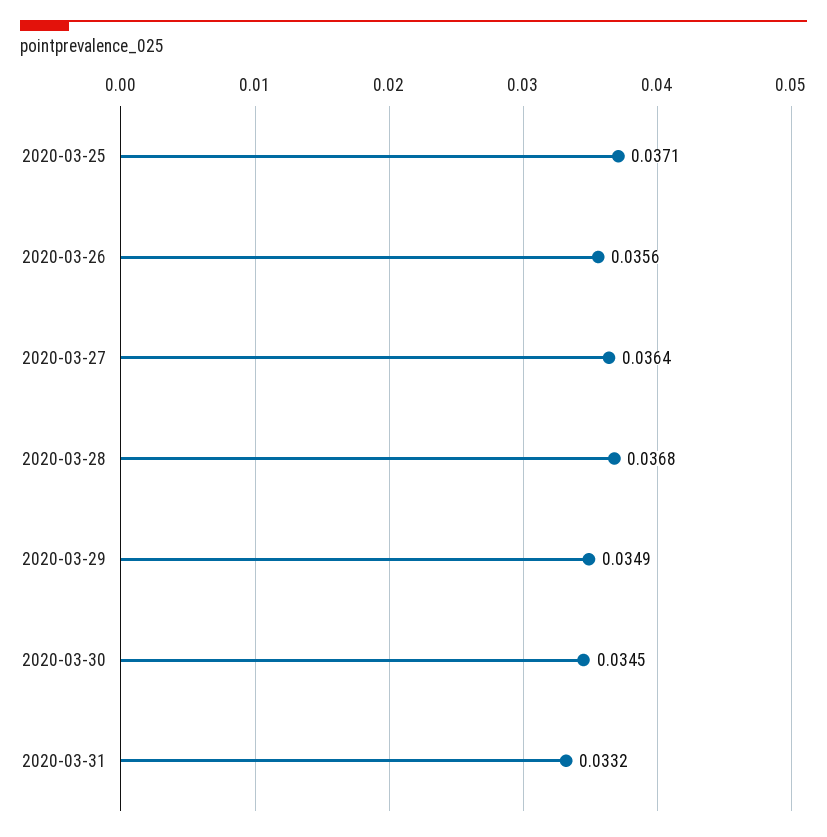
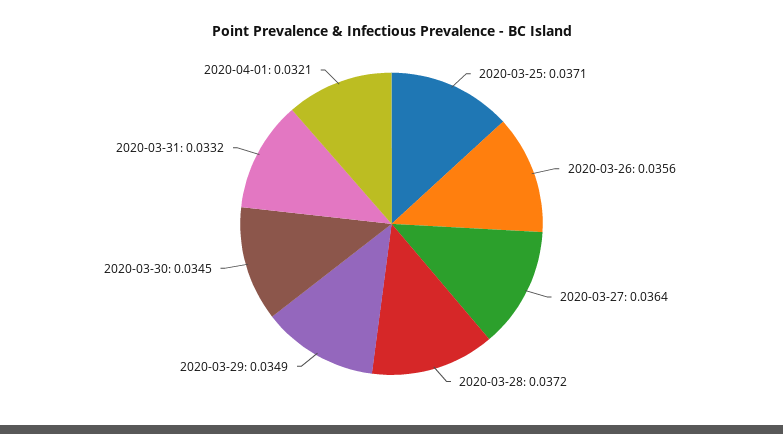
2020-03-28: 0.0368 -> 0.0372
2020-04-01: none -> 0.0321

